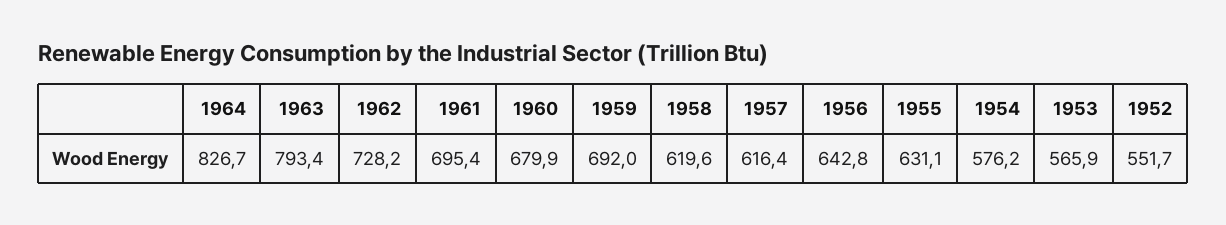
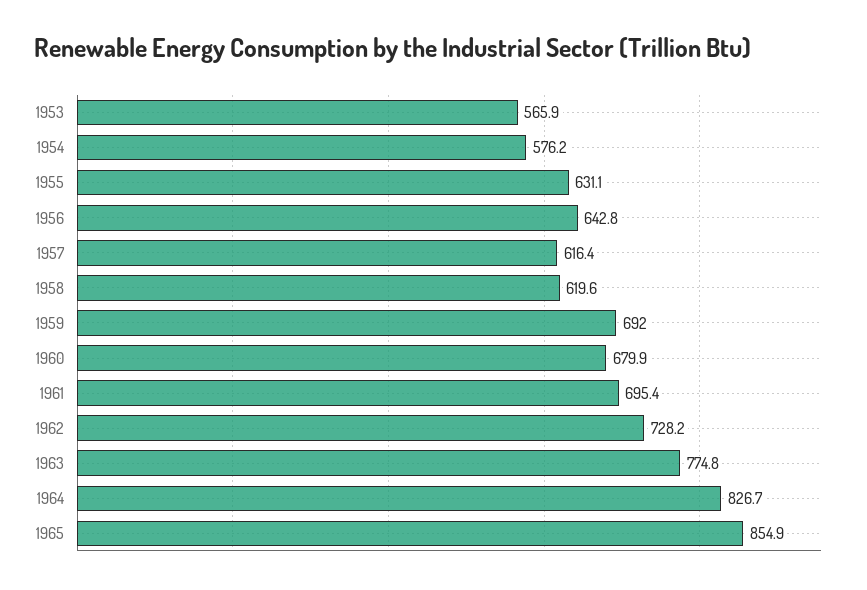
1963: 793.4 -> 774.8
1952: 551.7 -> none
1965: none -> 854.9

